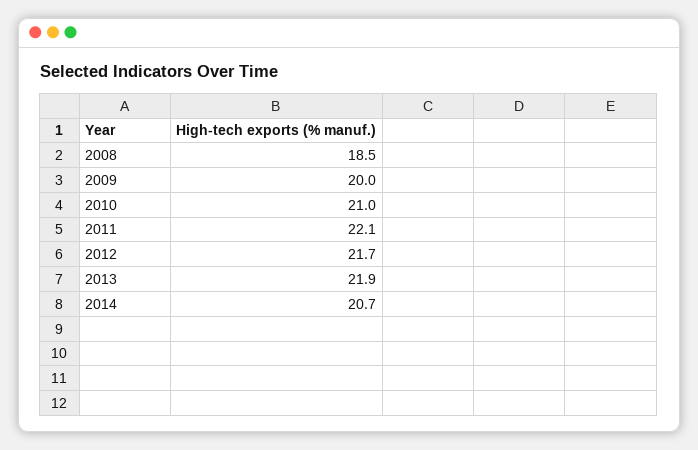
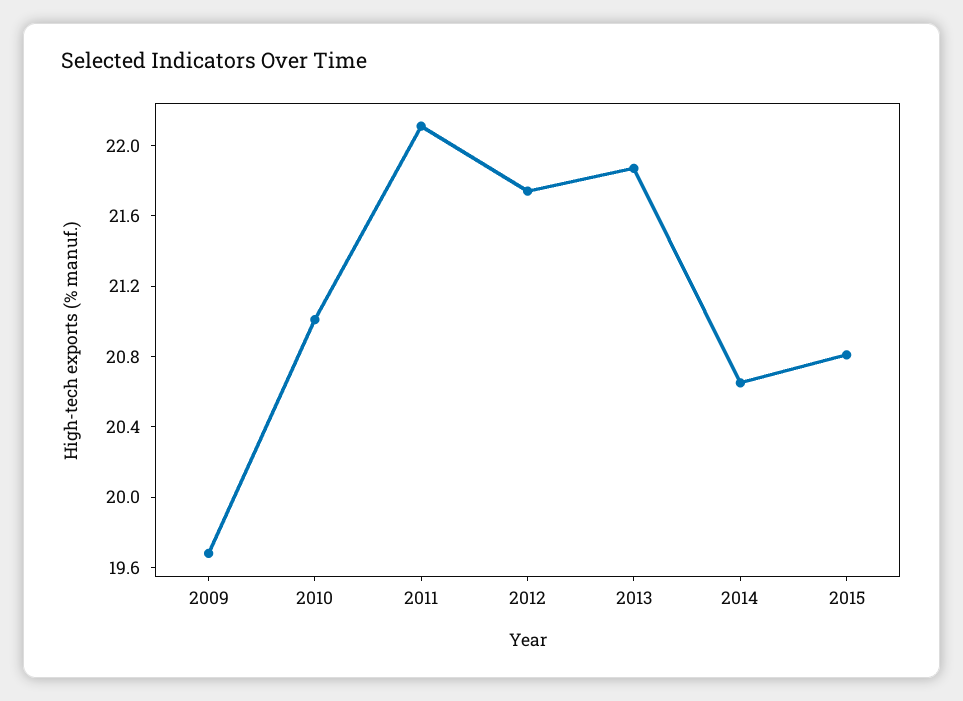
2008: 18.5 -> none
2009: 20 -> 19.7
2015: none -> 20.8

